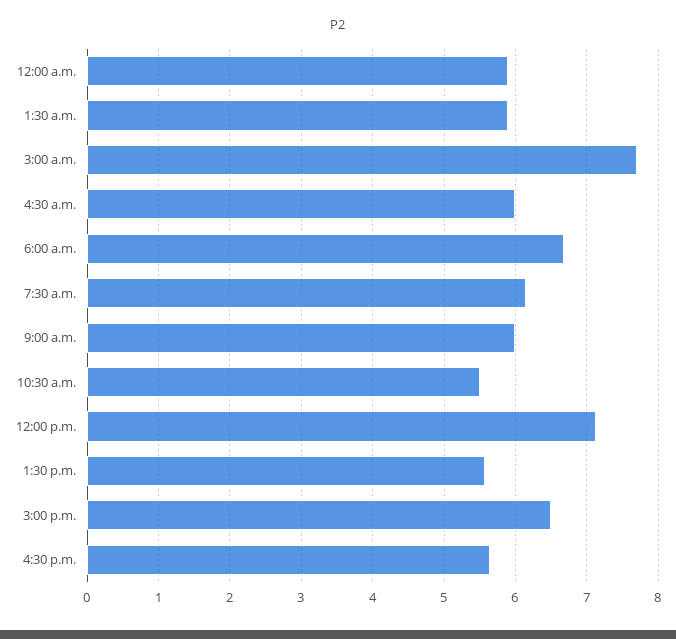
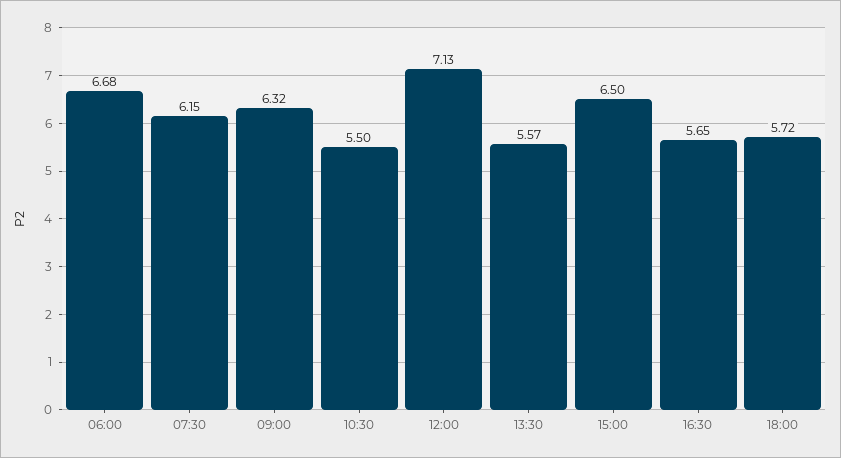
12:00 a.m.: 5.9 -> none
1:30 a.m.: 5.9 -> none
3:00 a.m.: 7.7 -> none
4:30 a.m.: 6 -> none
9:00 a.m.: 6 -> 6.32
18:00: none -> 5.72

